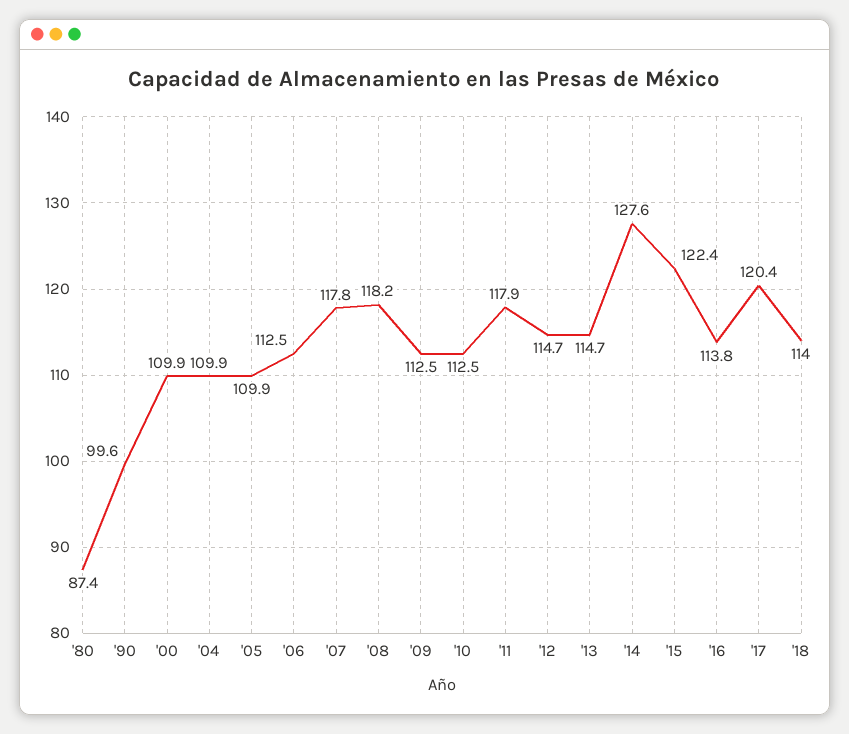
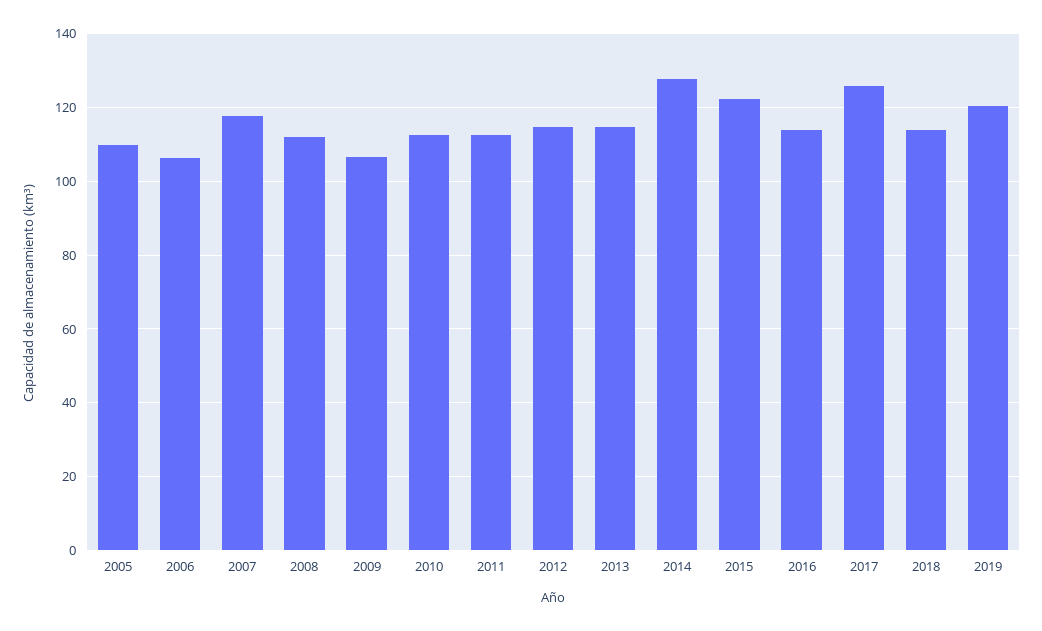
'80: 87.4 -> none
'90: 99.6 -> none
'00: 109.9 -> none
'04: 109.9 -> none
'06: 112.5 -> 106
'08: 118.2 -> 112
'09: 112.5 -> 106
'11: 117.9 -> 112
'17: 120.4 -> 126
2019: none -> 120

